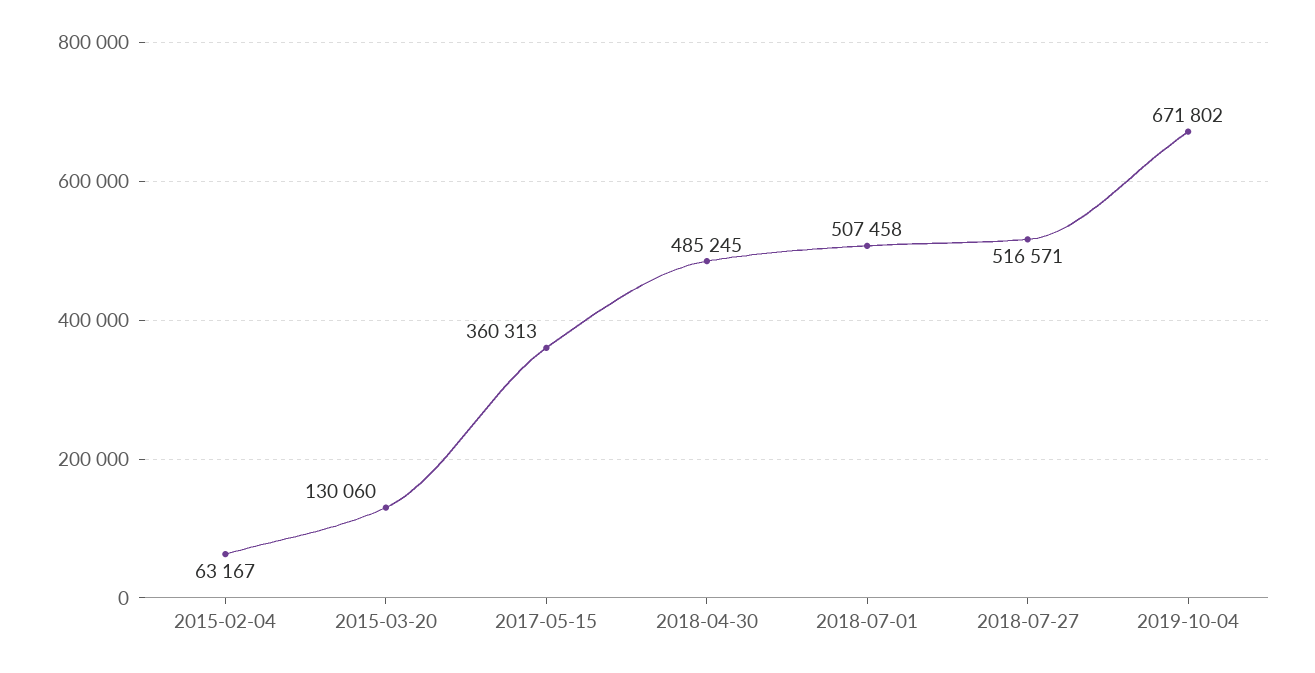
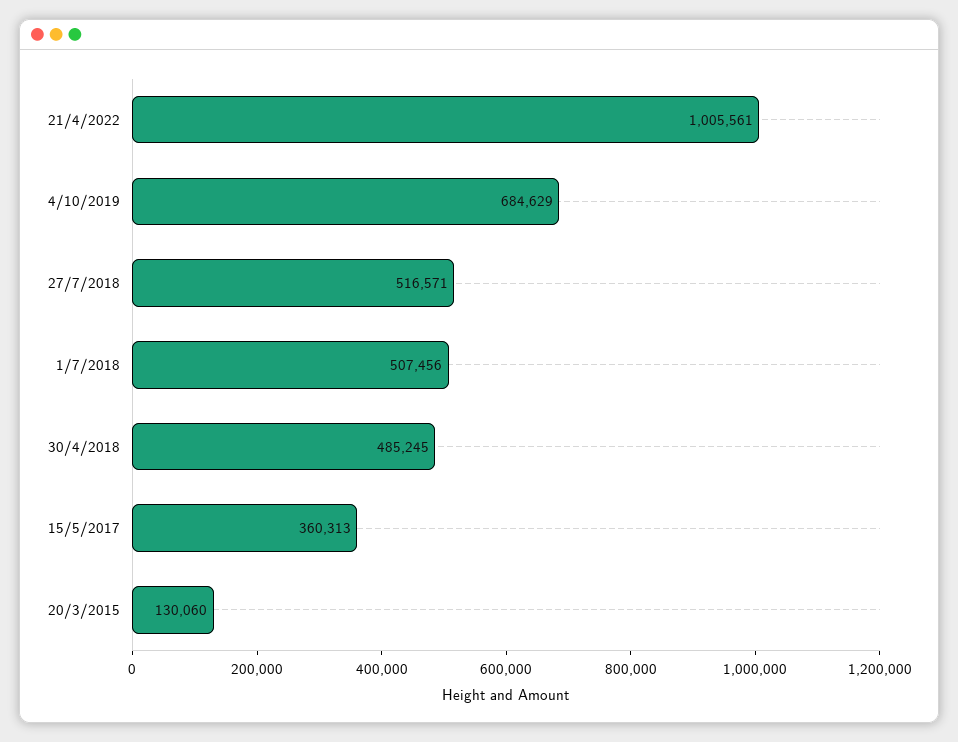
2015-02-04: 63167 -> none
2018-07-01: 507458 -> 507456
2019-10-04: 671802 -> 684629
21/4/2022: none -> 1005561

